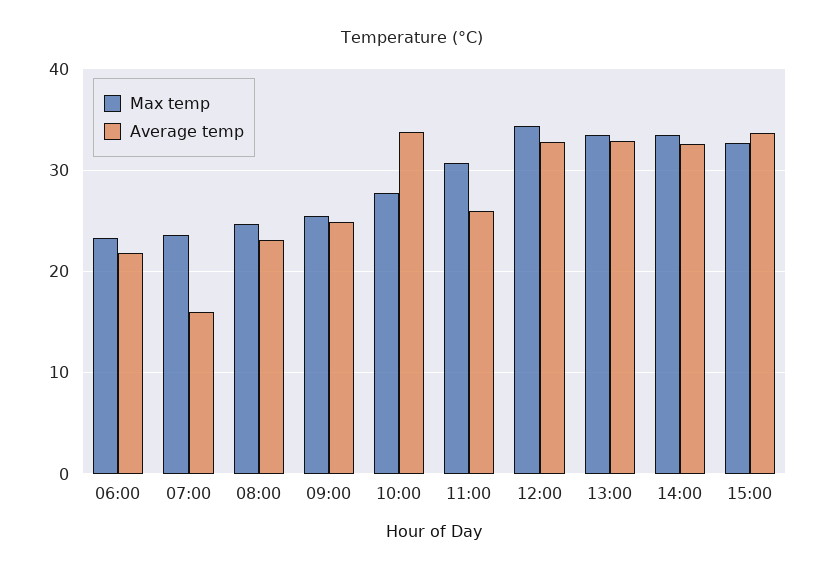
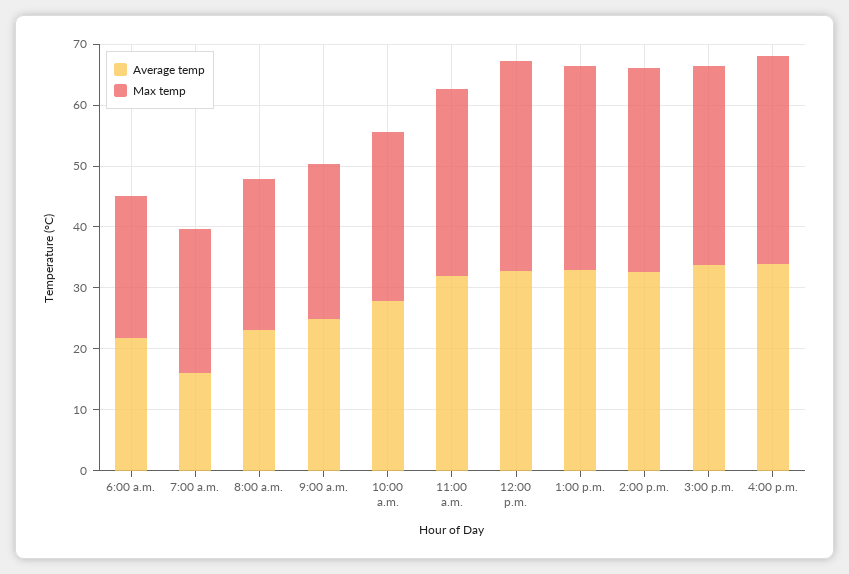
Average temp, 10:00: 34 -> 28
Average temp, 11:00: 26 -> 32
Average temp, 4:00 p.m.: none -> 34
Max temp, 4:00 p.m.: none -> 34

